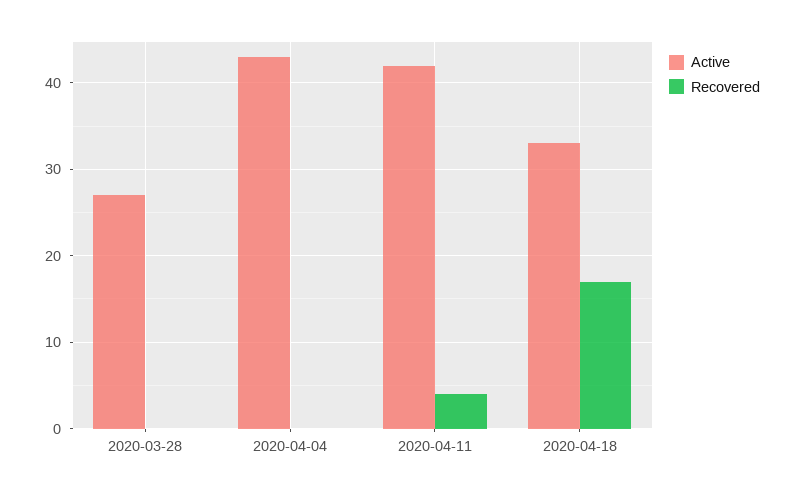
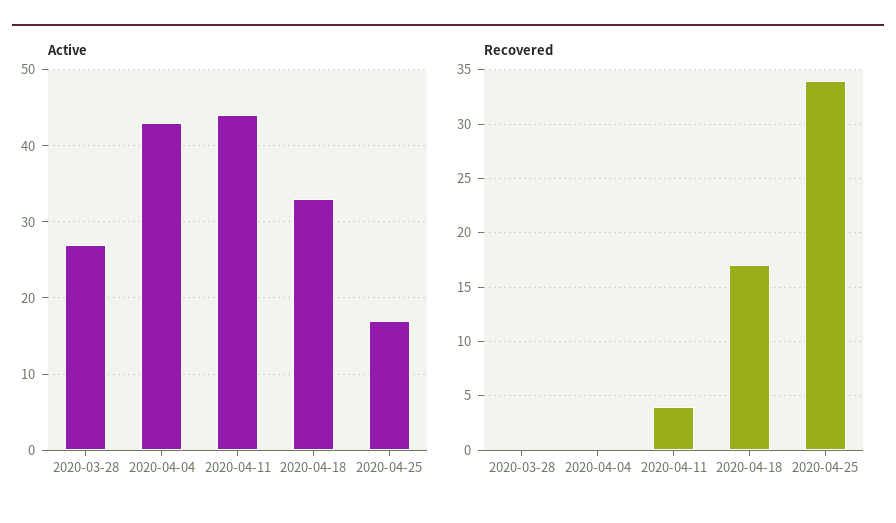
Active, 2020-04-11: 42 -> 44
Active, 2020-04-25: none -> 17
Recovered, 2020-04-25: none -> 34

